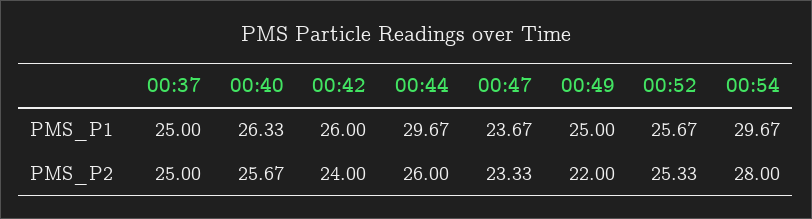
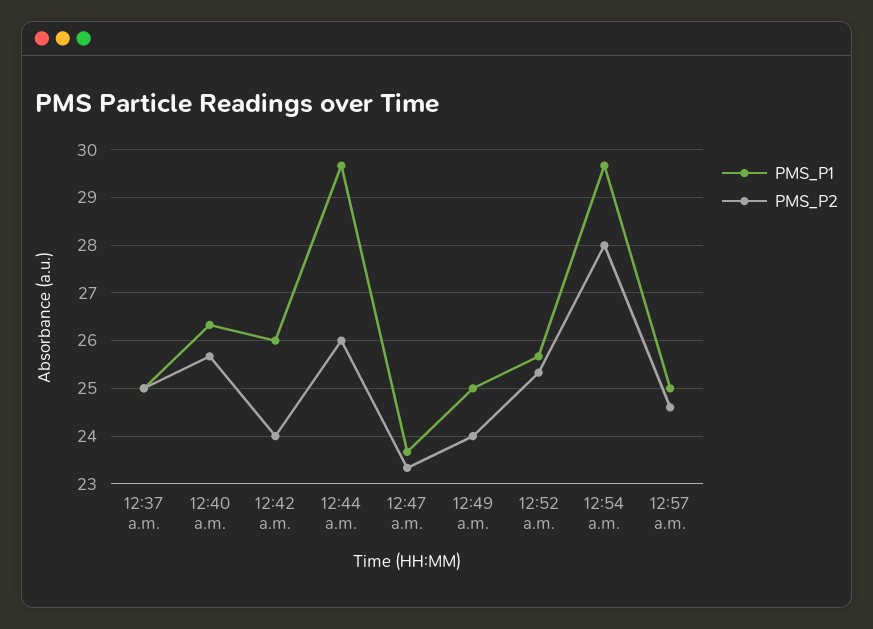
PMS_P2, 00:49: 22 -> 24
PMS_P1, 12:57 a.m.: none -> 25
PMS_P2, 12:57 a.m.: none -> 24.6

